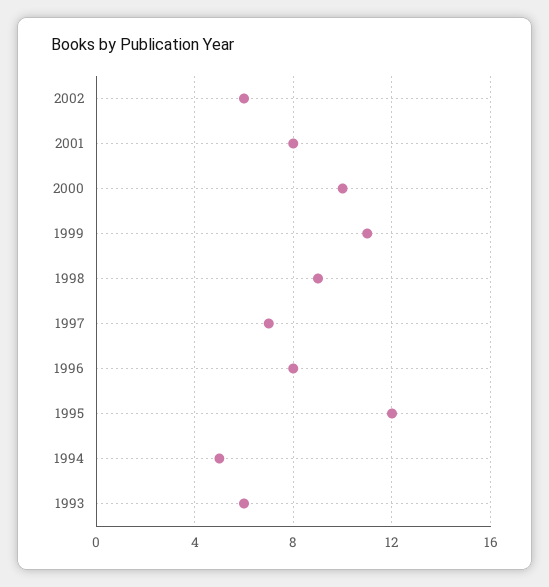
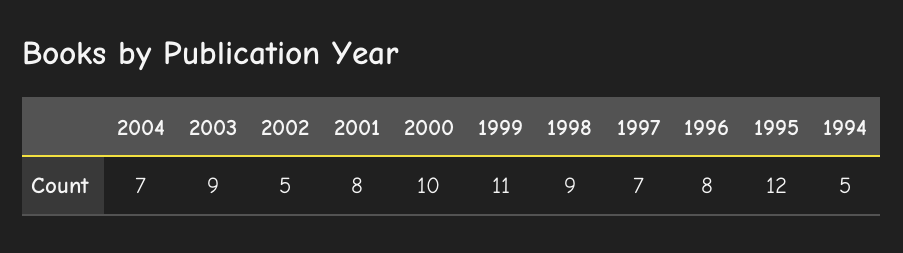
2002: 6 -> 5
1993: 6 -> none
2004: none -> 7
2003: none -> 9

